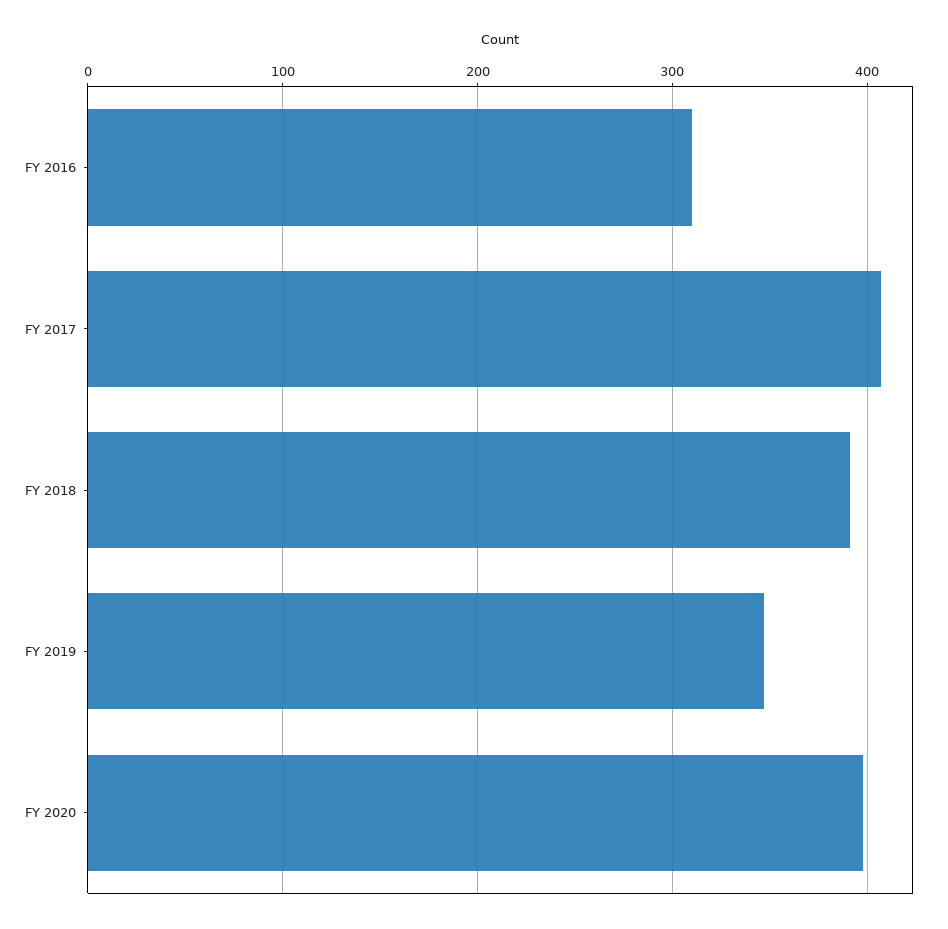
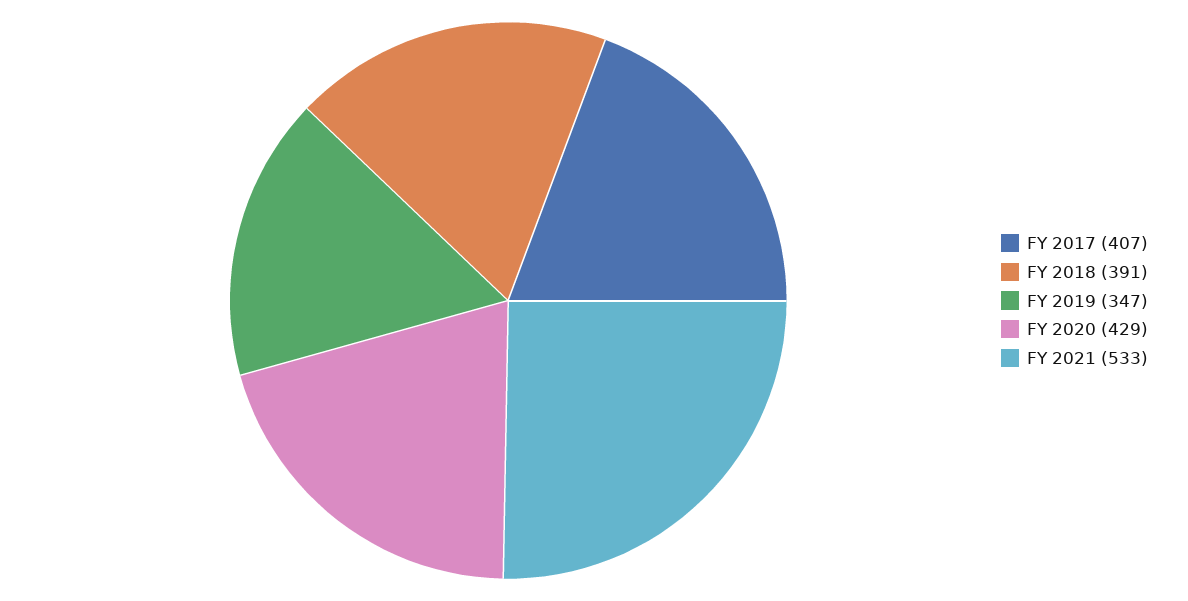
FY 2016: 310 -> none
FY 2020: 400 -> 429
FY 2021: none -> 533

